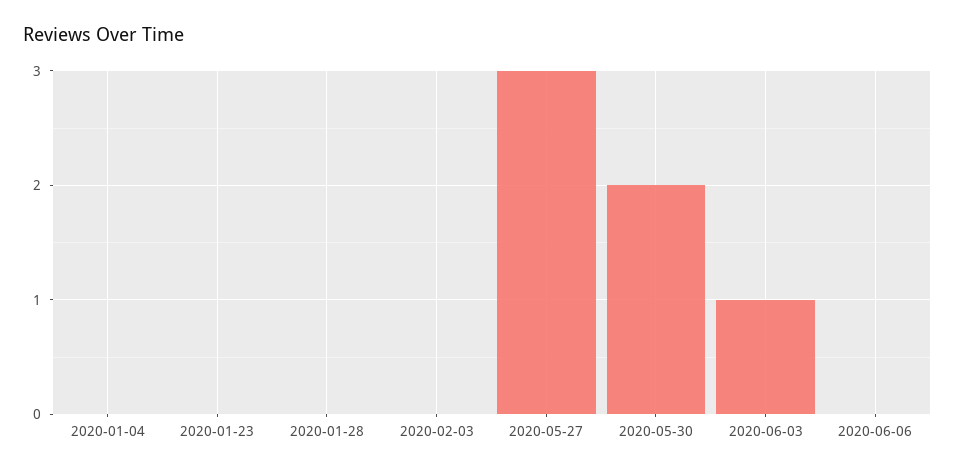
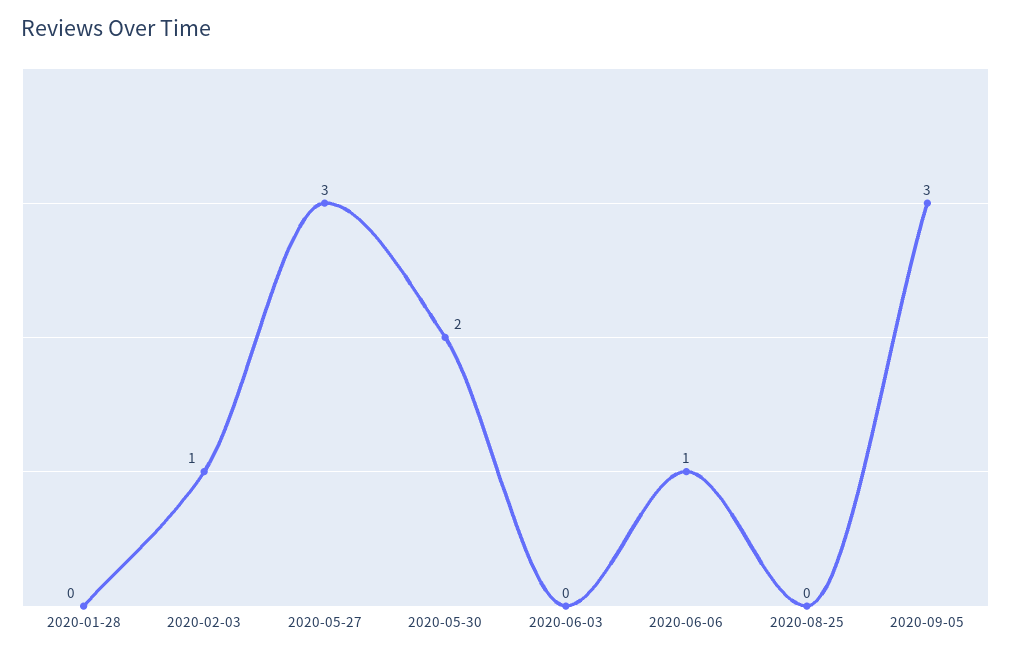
2020-01-04: 0 -> none
2020-01-23: 0 -> none
2020-02-03: 0 -> 1
2020-06-03: 1 -> 0
2020-06-06: 0 -> 1
2020-08-25: none -> 0
2020-09-05: none -> 3

